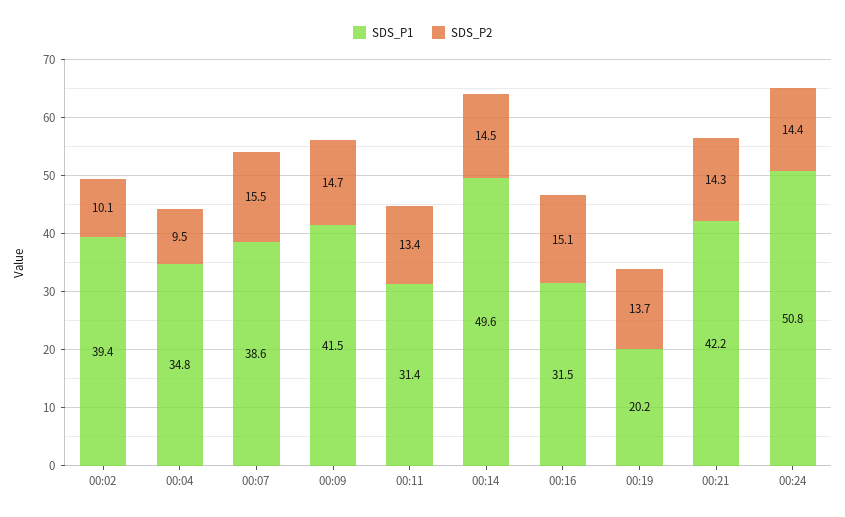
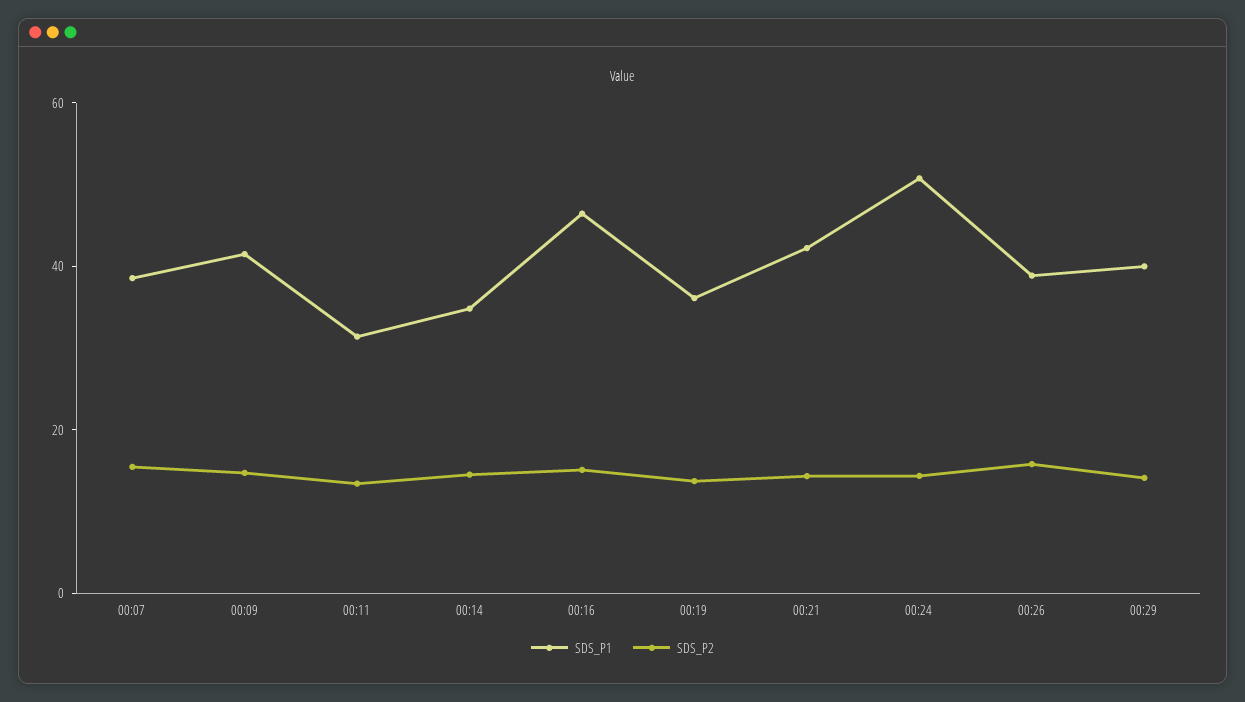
SDS_P1, 00:02: 39.4 -> none
SDS_P2, 00:02: 10.1 -> none
SDS_P1, 00:04: 34.8 -> none
SDS_P2, 00:04: 9.5 -> none
SDS_P1, 00:14: 49.6 -> 35
SDS_P1, 00:16: 31.5 -> 45
SDS_P1, 00:19: 20.2 -> 35
SDS_P1, 00:26: none -> 40
SDS_P2, 00:26: none -> 15
SDS_P1, 00:29: none -> 40
SDS_P2, 00:29: none -> 15

